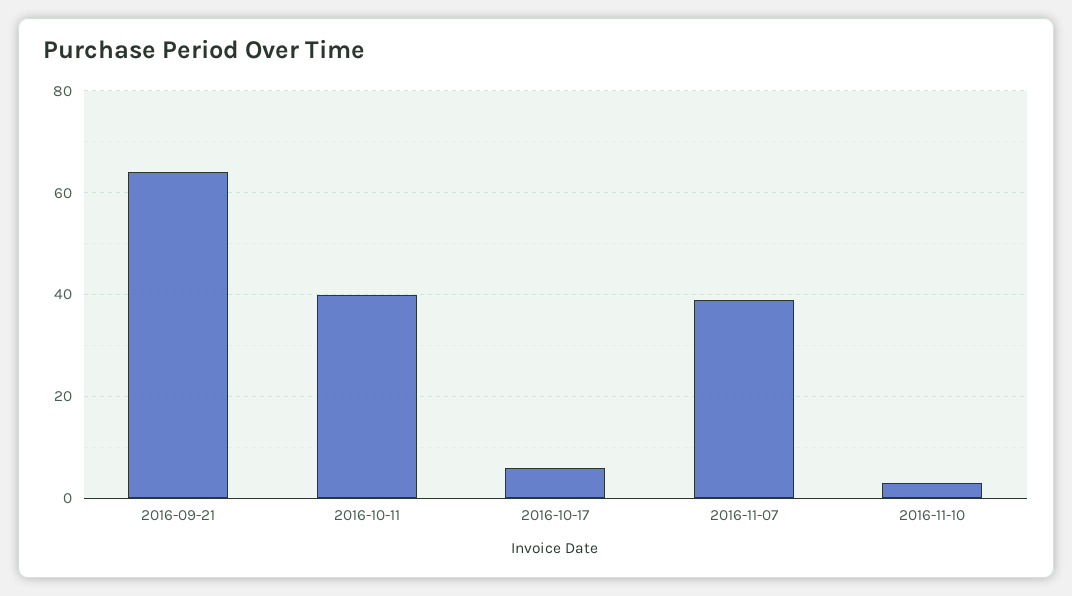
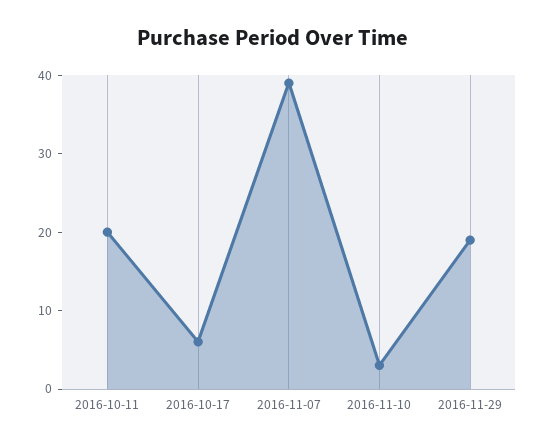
2016-09-21: 65 -> none
2016-10-11: 40 -> 20
2016-11-29: none -> 20

